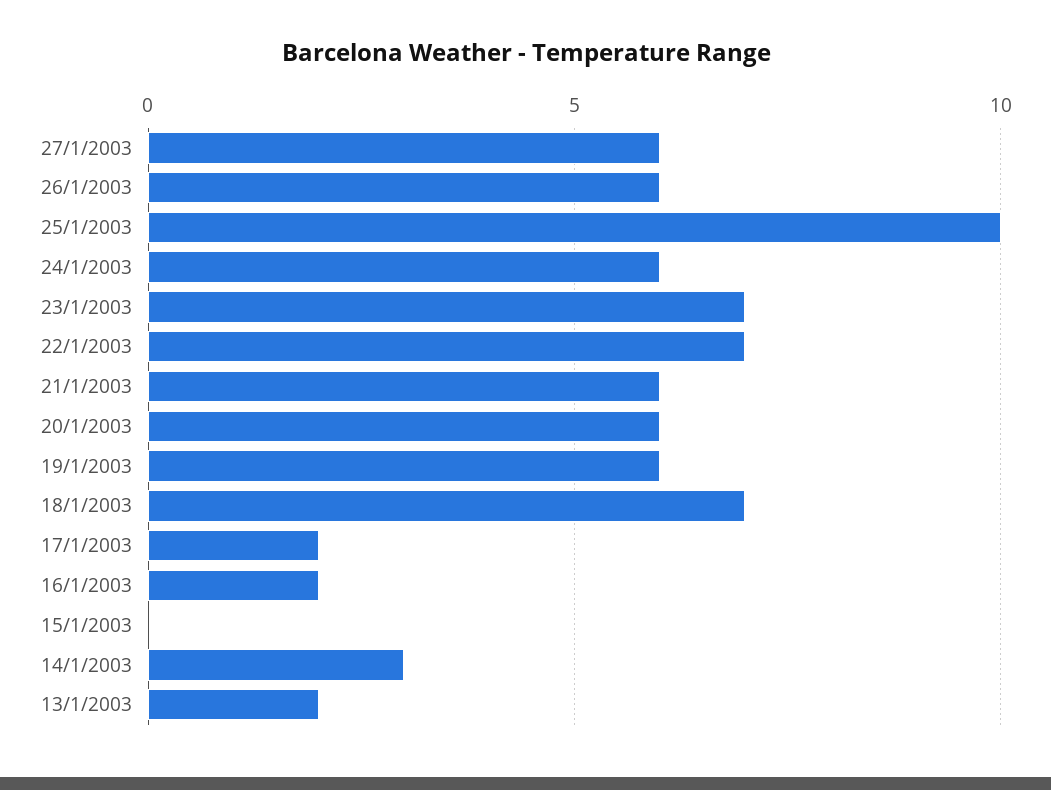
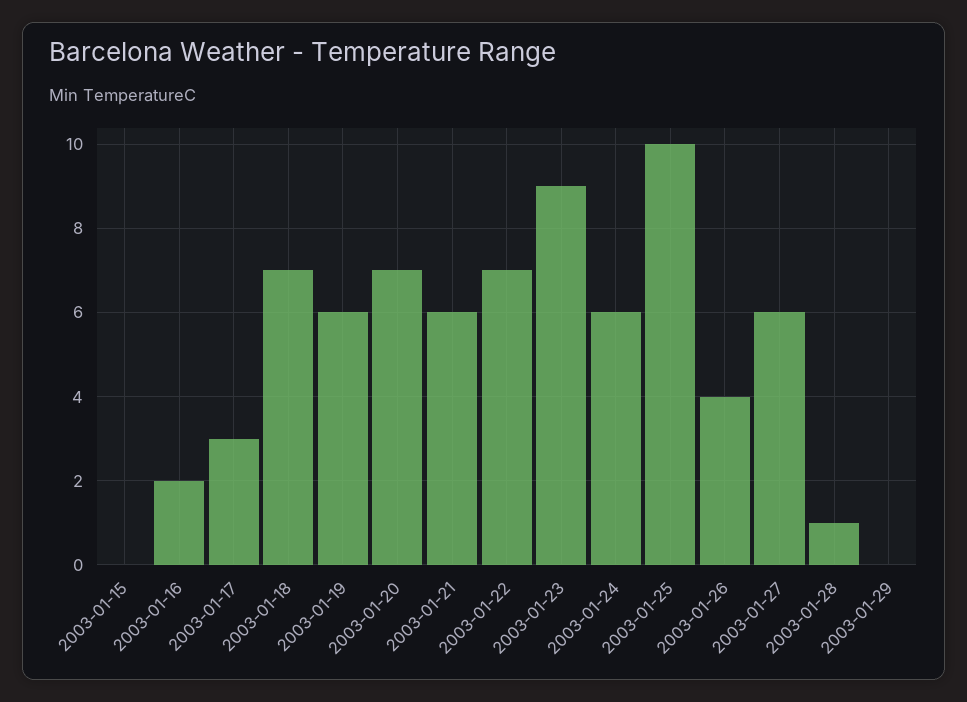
26/1/2003: 6 -> 4
23/1/2003: 7 -> 9
20/1/2003: 6 -> 7
17/1/2003: 2 -> 3
14/1/2003: 3 -> none
13/1/2003: 2 -> none
2003-01-28: none -> 1
2003-01-29: none -> 0

